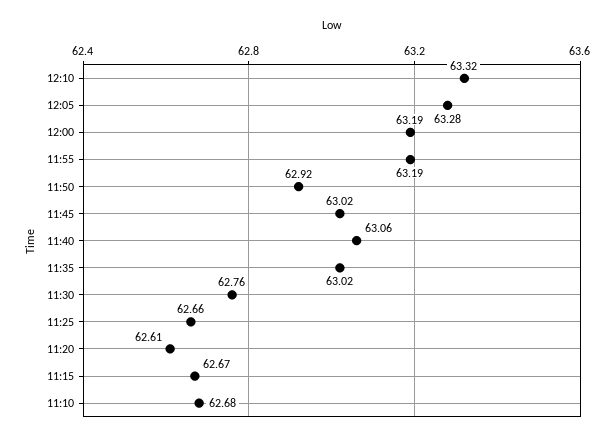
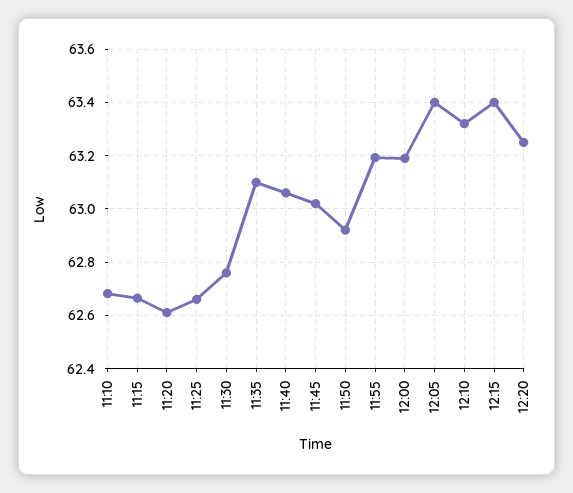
12:05: 63.28 -> 63.4
11:35: 63.02 -> 63.1
12:15: none -> 63.4
12:20: none -> 63.25

